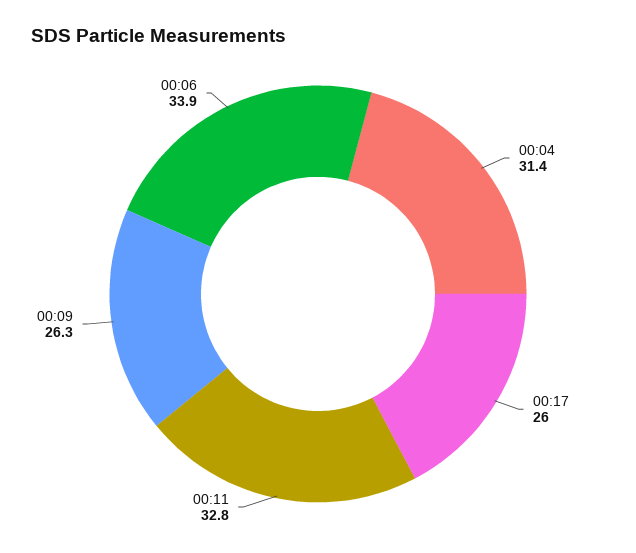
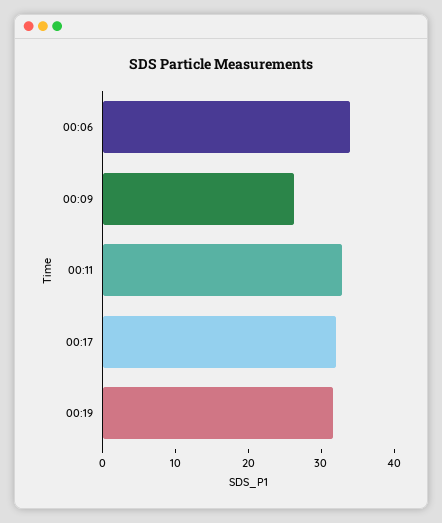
00:04: 31.4 -> none
00:17: 26 -> 32
00:19: none -> 32

